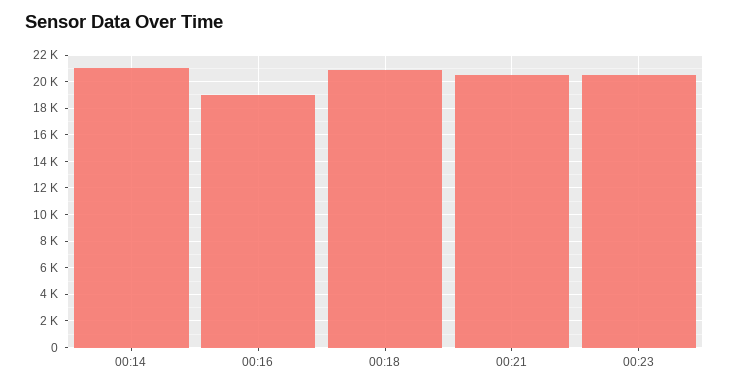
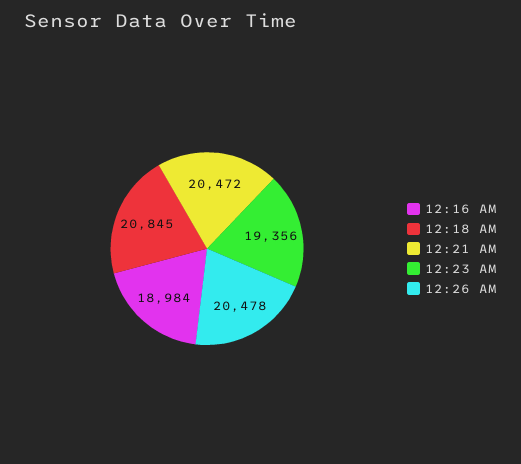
00:14: 21000 -> none
00:23: 20500 -> 19356
12:26 AM: none -> 20478

